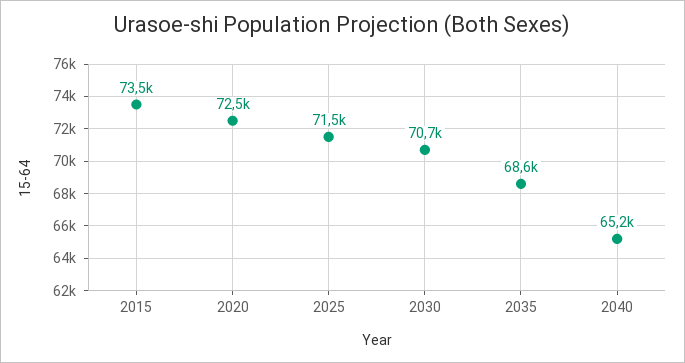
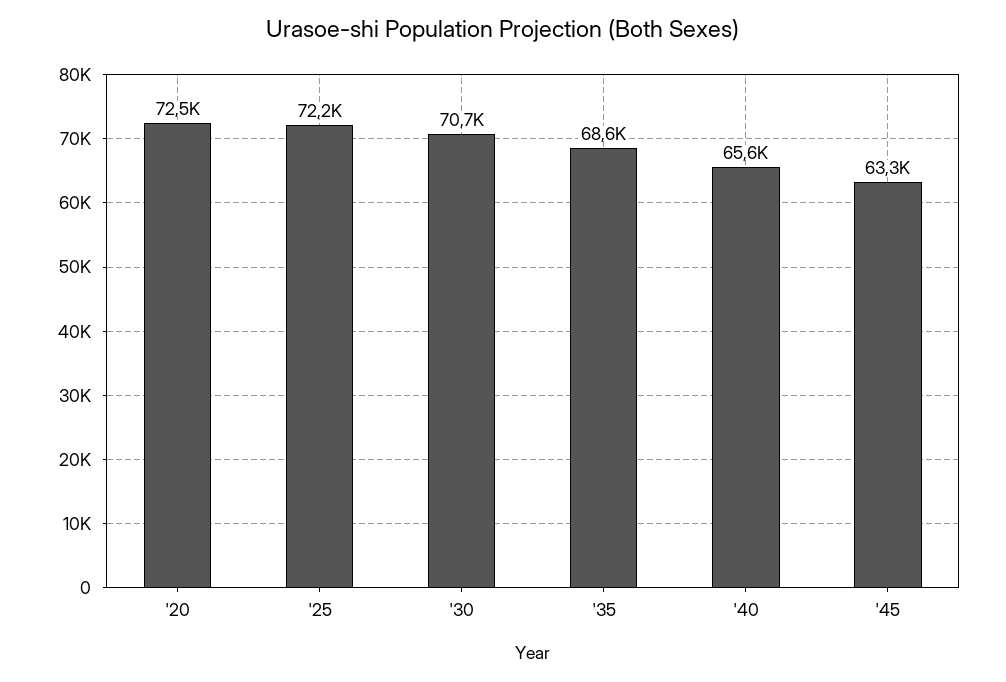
2015: 73500 -> none
2025: 71500 -> 72200
2040: 65200 -> 65600
'45: none -> 63300

